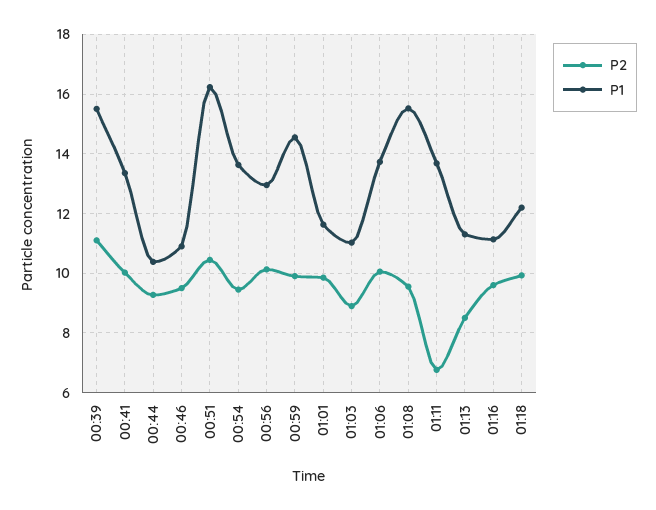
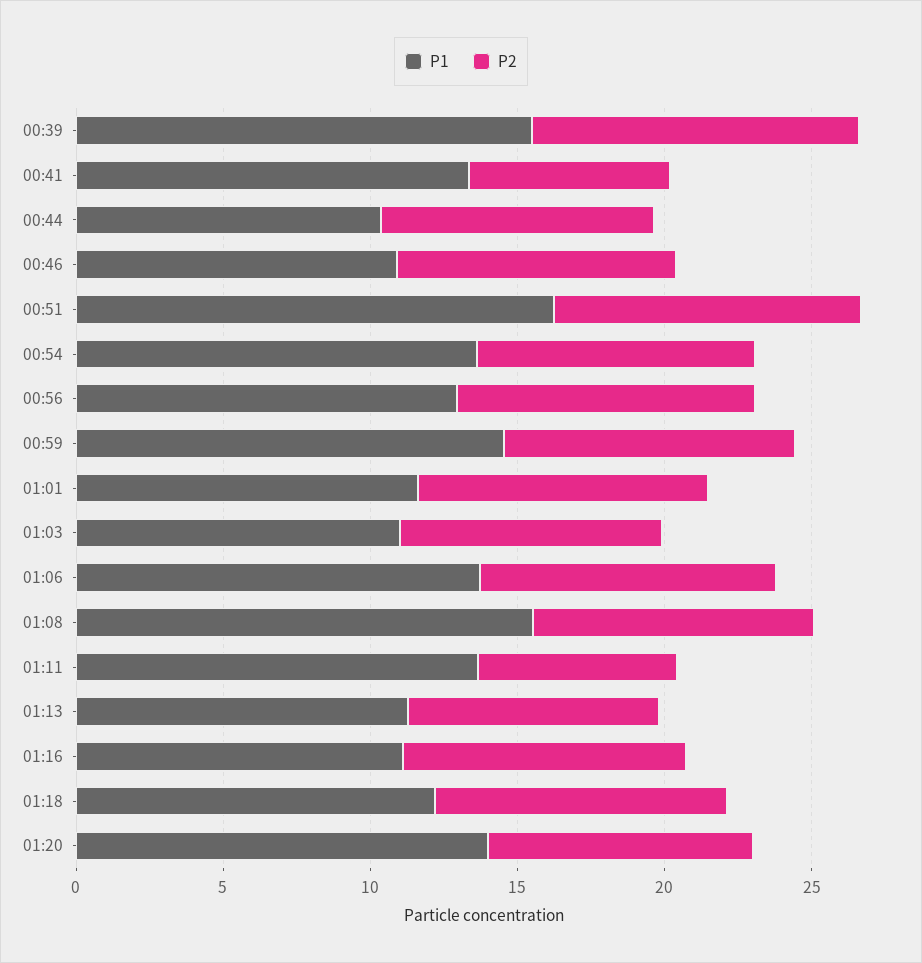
P2, 00:41: 10 -> 7
P1, 01:20: none -> 14
P2, 01:20: none -> 9

